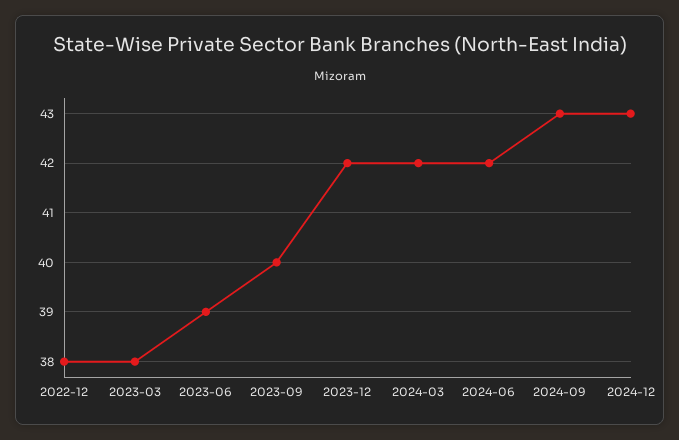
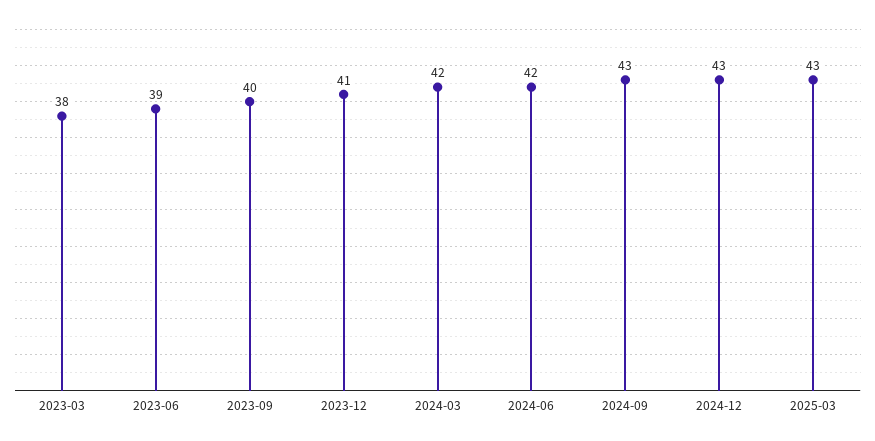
2022-12: 38 -> none
2023-12: 42 -> 41
2025-03: none -> 43

